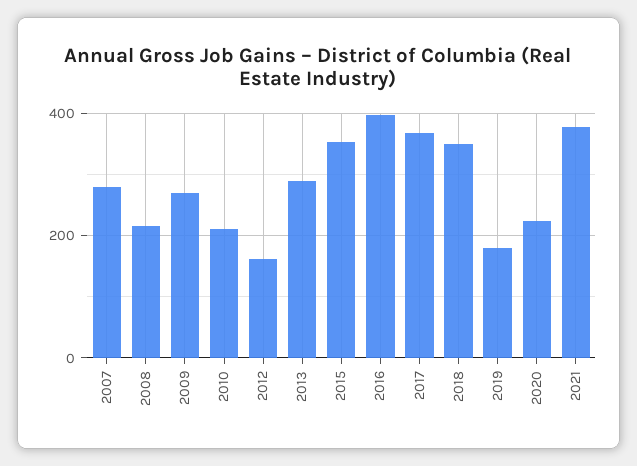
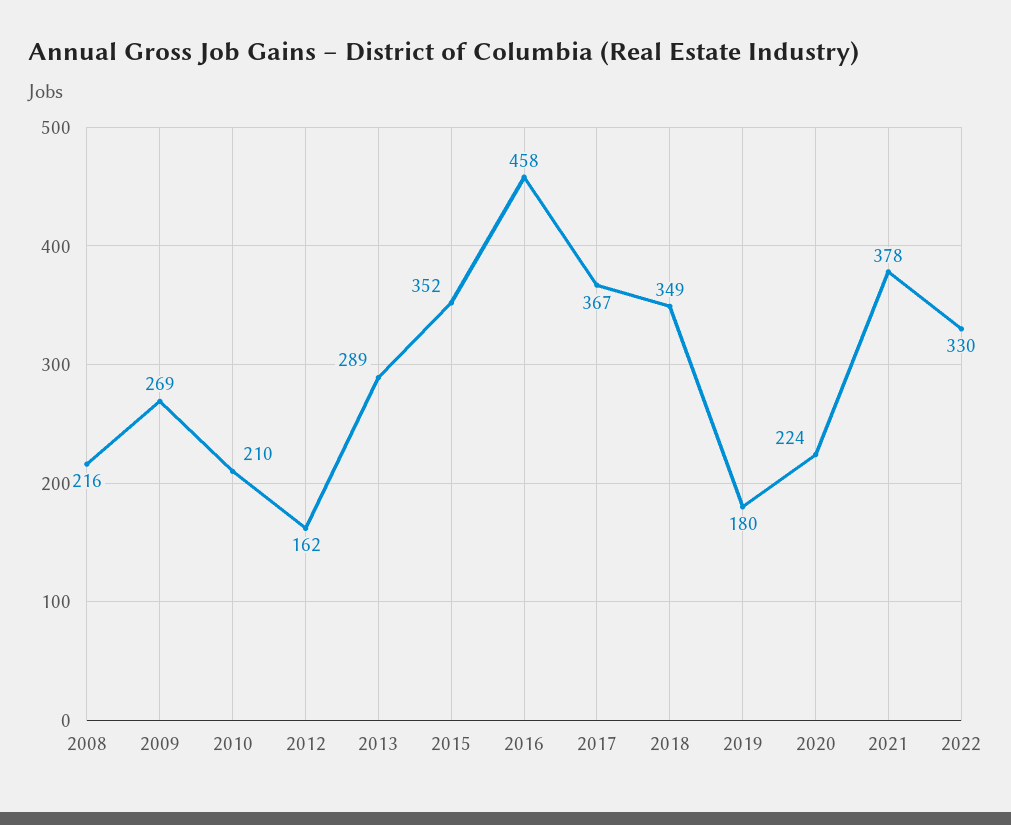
2007: 280 -> none
2016: 400 -> 458
2022: none -> 330

